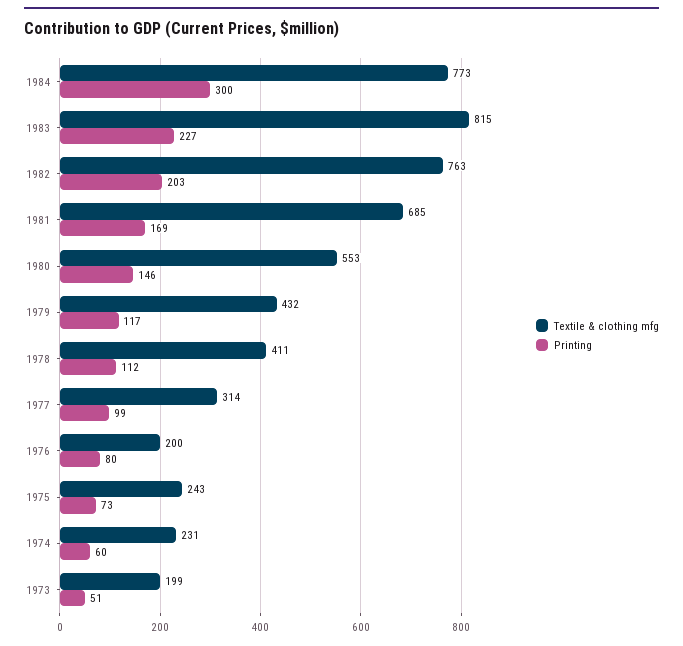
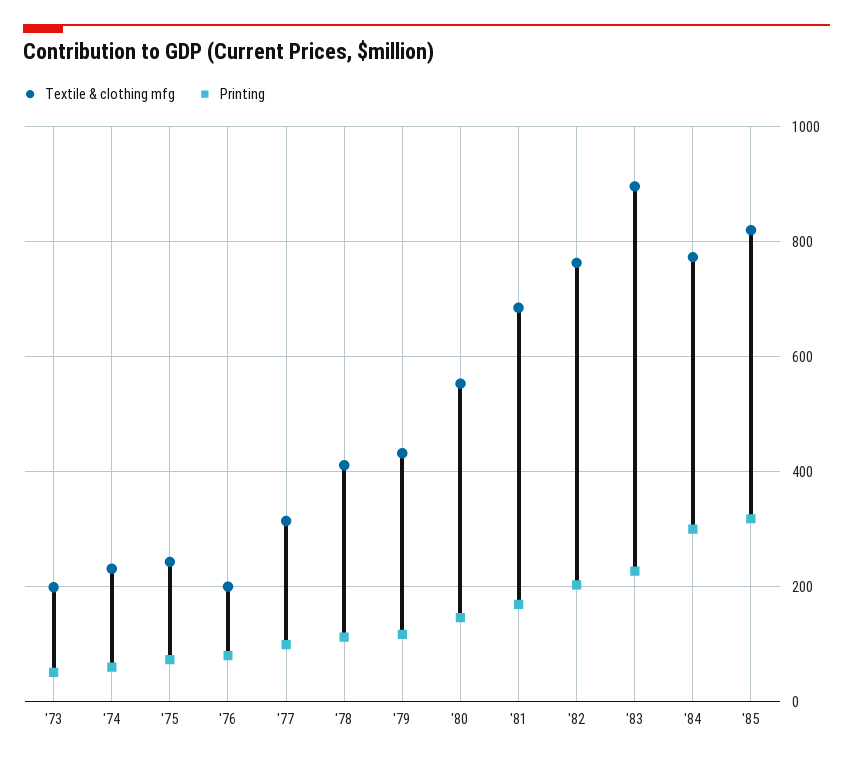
Textile & clothing mfg, 1983: 815 -> 900
Textile & clothing mfg, '85: none -> 820
Printing, '85: none -> 320

